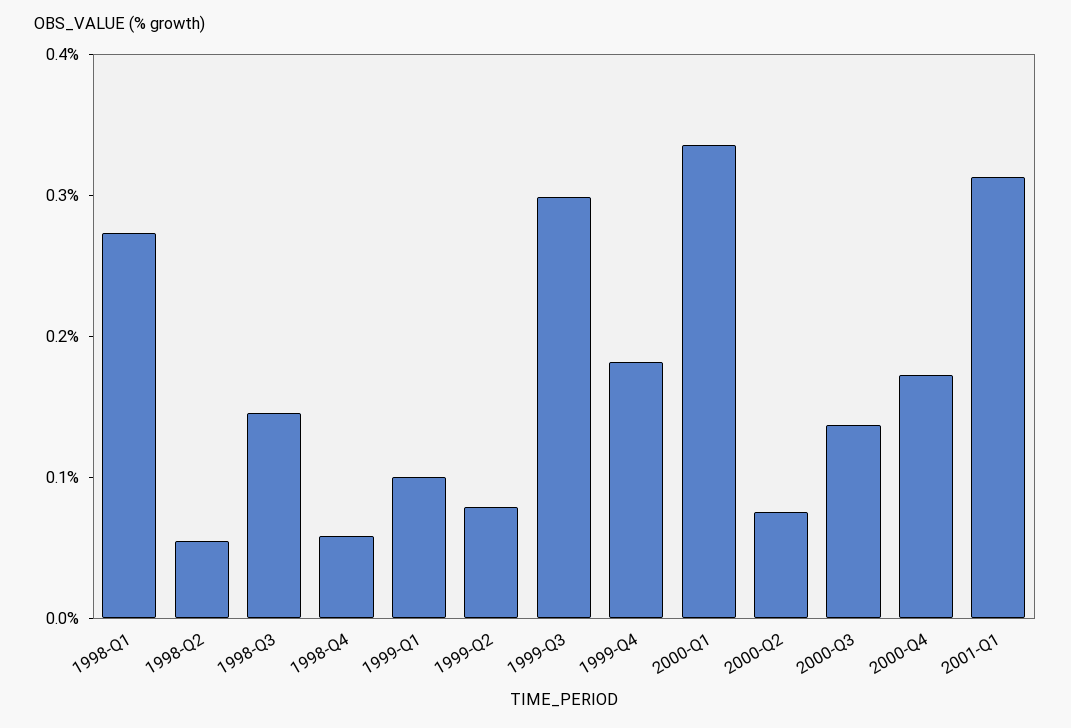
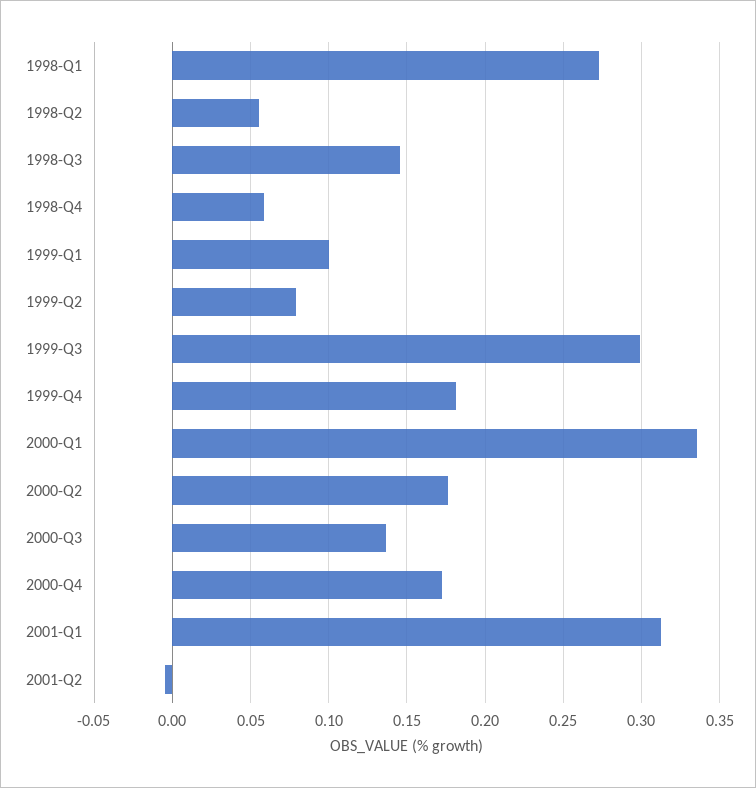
2000-Q2: 0.08 -> 0.175
2001-Q2: none -> -0.005

